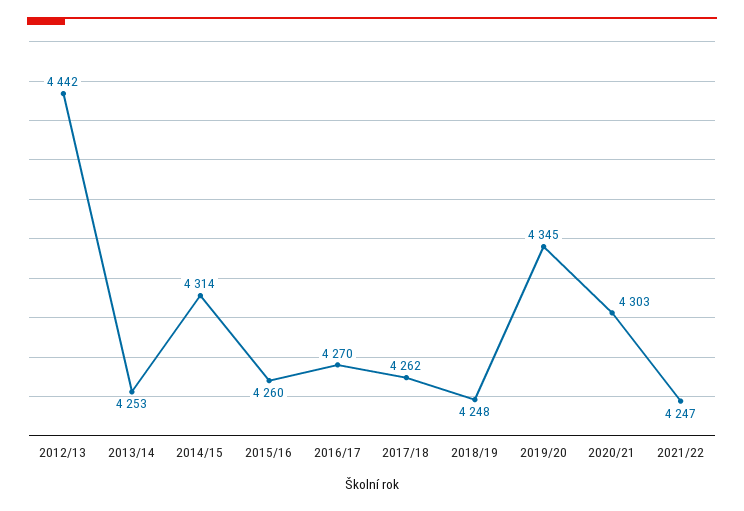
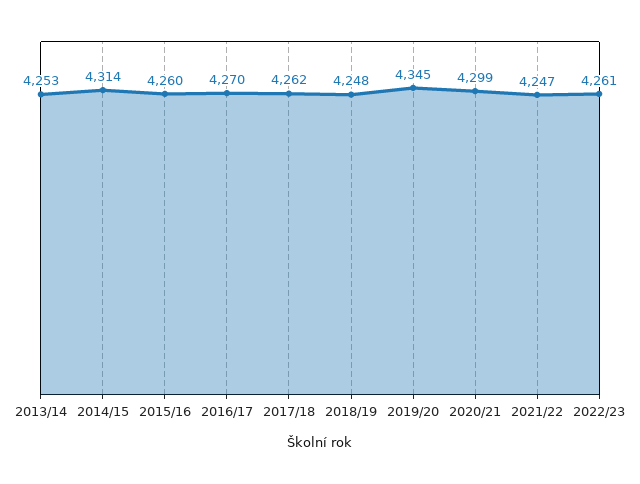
2012/13: 4442 -> none
2020/21: 4303 -> 4299
2022/23: none -> 4261

